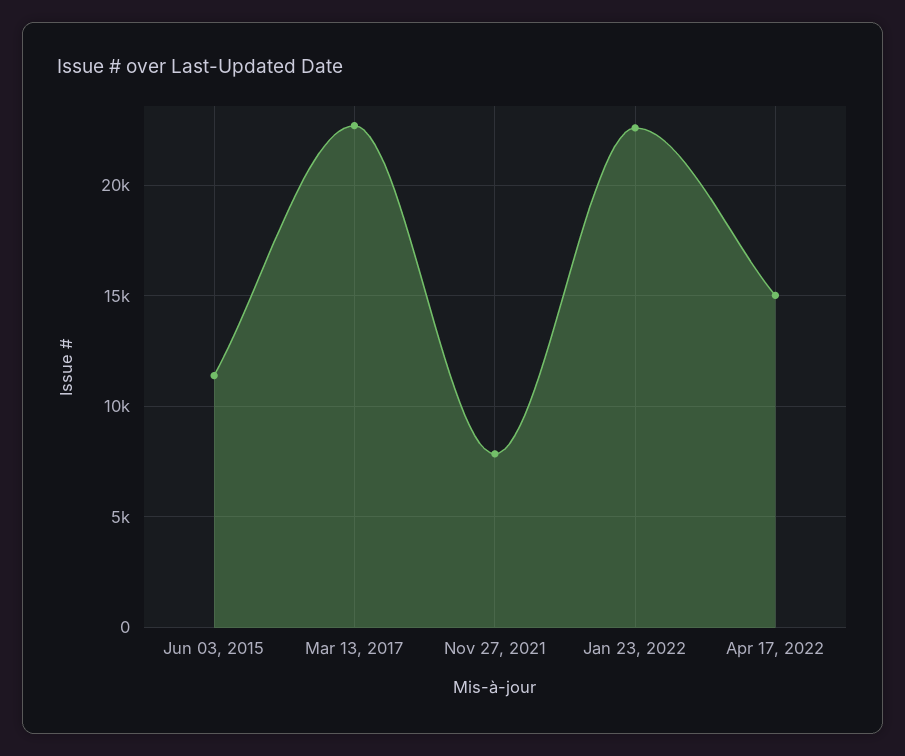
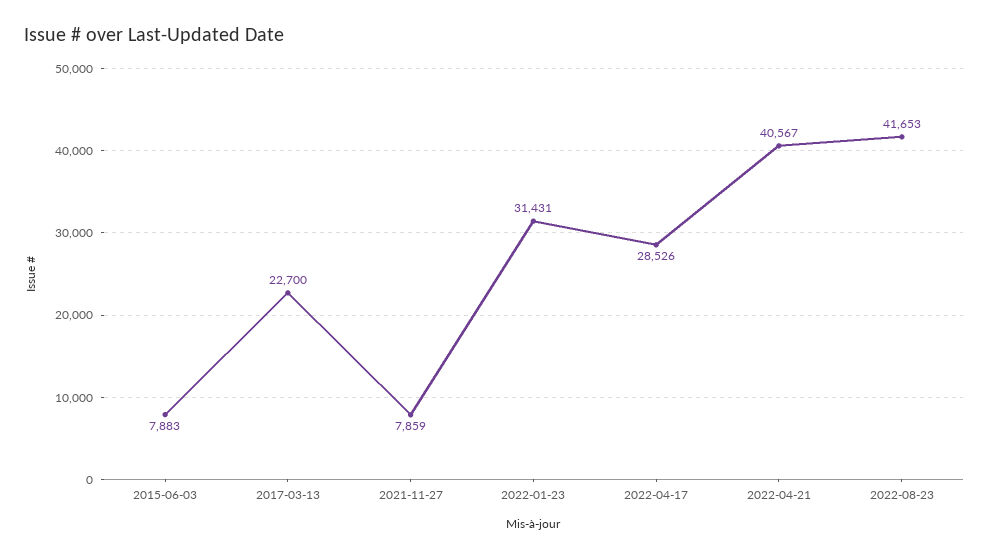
Jun 03, 2015: 11500 -> 7883
Jan 23, 2022: 22500 -> 31431
Apr 17, 2022: 15000 -> 28526
2022-04-21: none -> 40567
2022-08-23: none -> 41653

